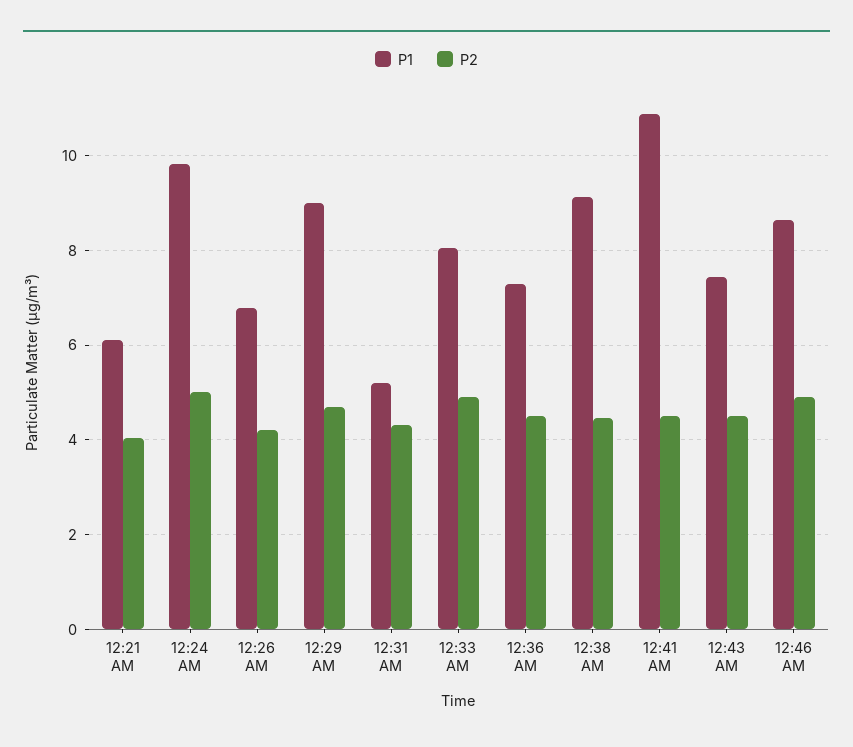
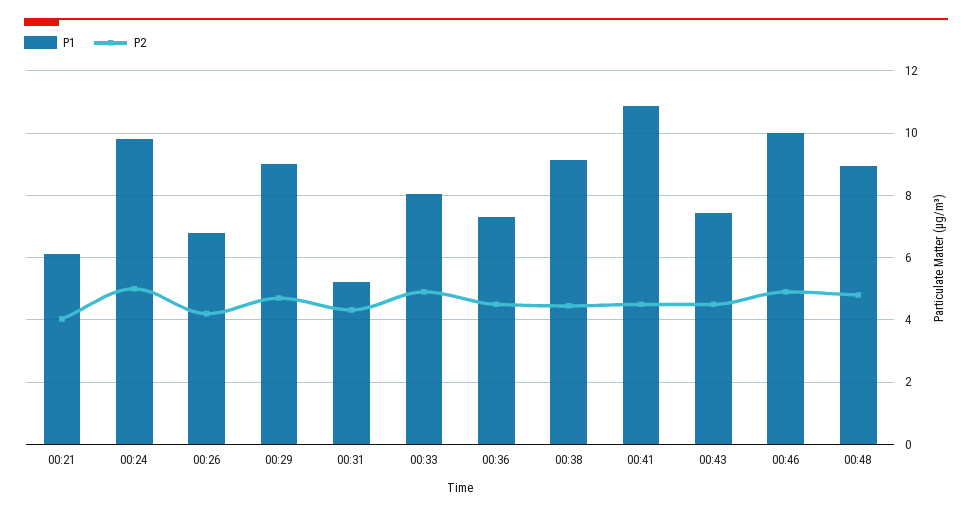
P1, 12:46 AM: 8.6 -> 10
P1, 00:48: none -> 9
P2, 00:48: none -> 4.8

